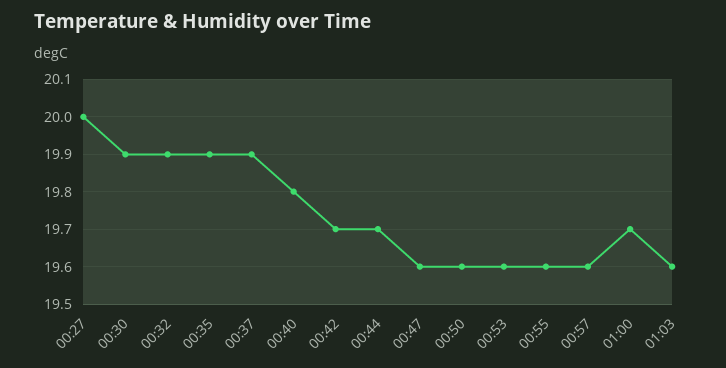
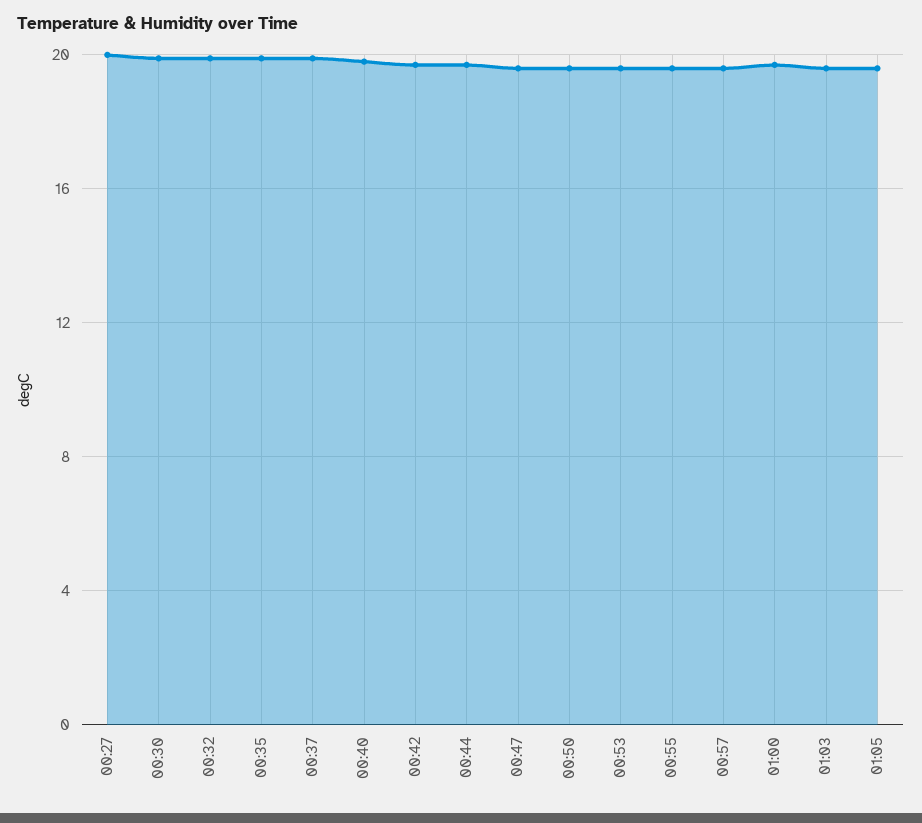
01:05: none -> 19.5

